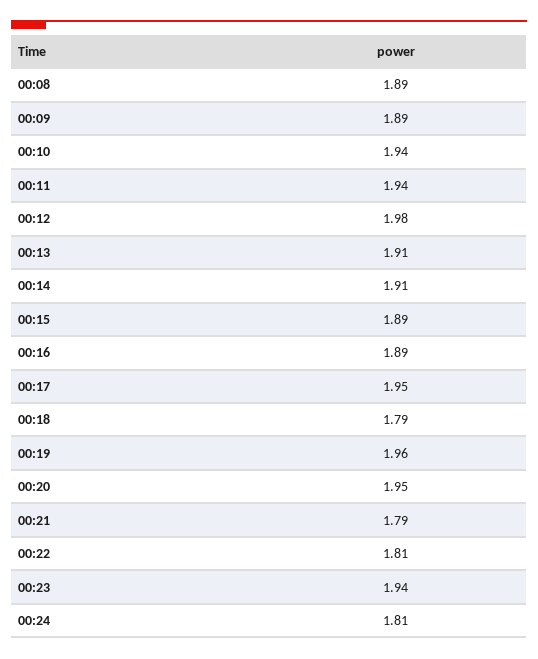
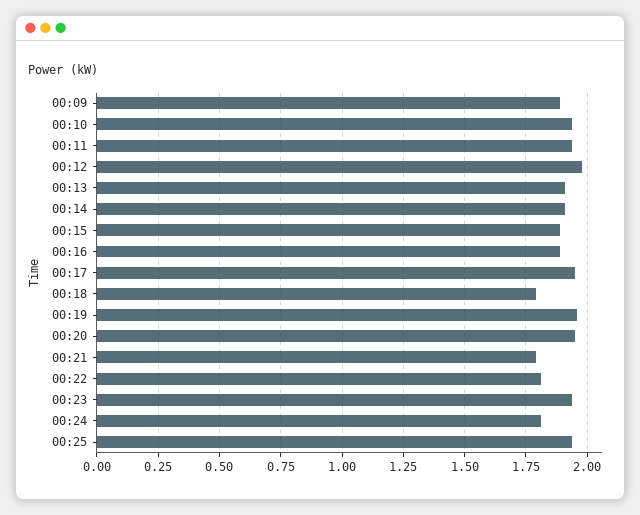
00:08: 1.89 -> none
00:25: none -> 1.95

